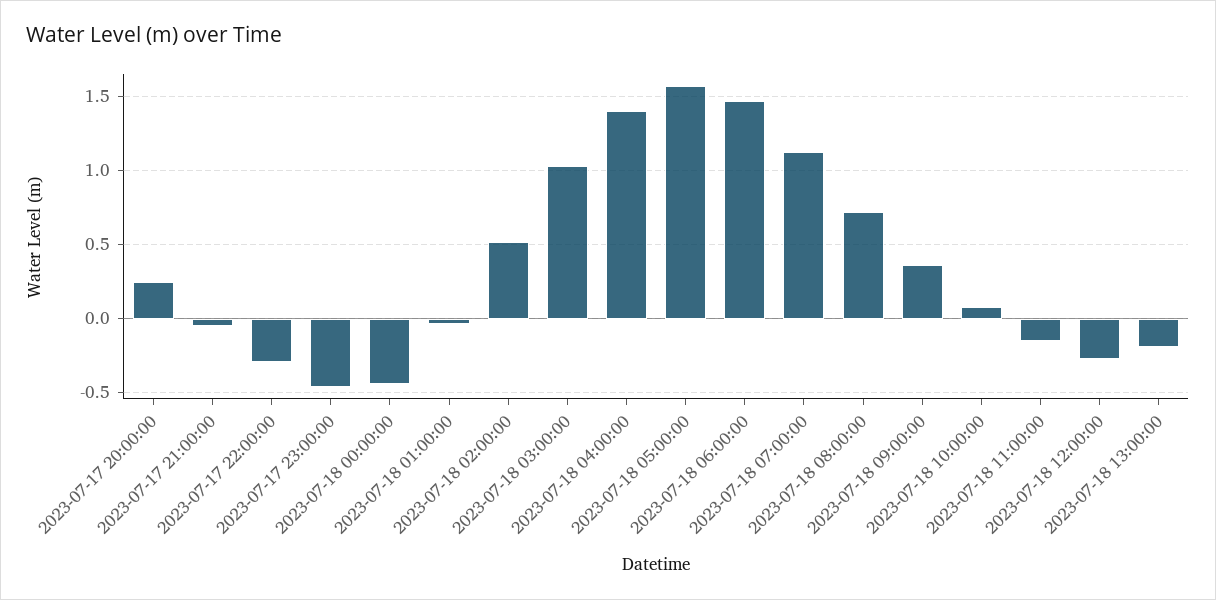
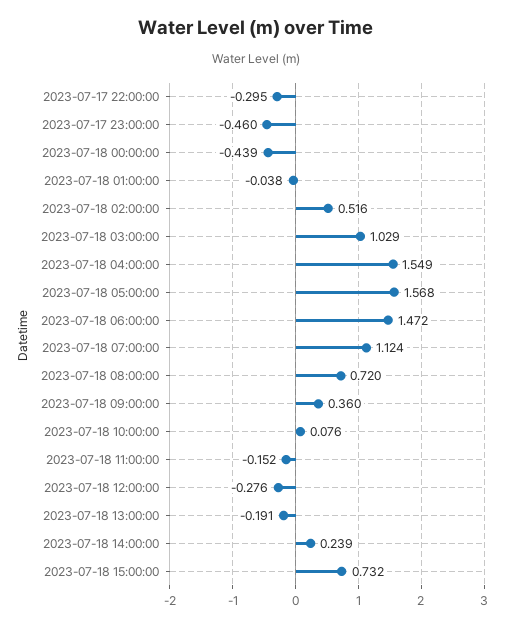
2023-07-17 20:00:00: 0.25 -> none
2023-07-17 21:00:00: -0.05 -> none
2023-07-18 04:00:00: 1.4 -> 1.549
2023-07-18 14:00:00: none -> 0.239
2023-07-18 15:00:00: none -> 0.732

